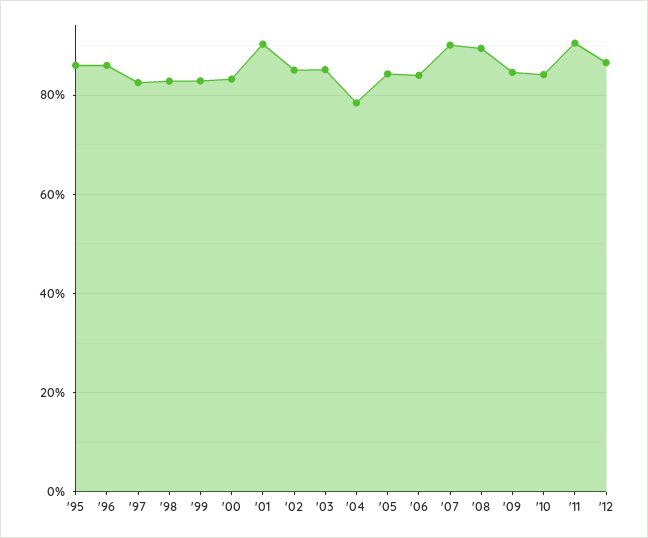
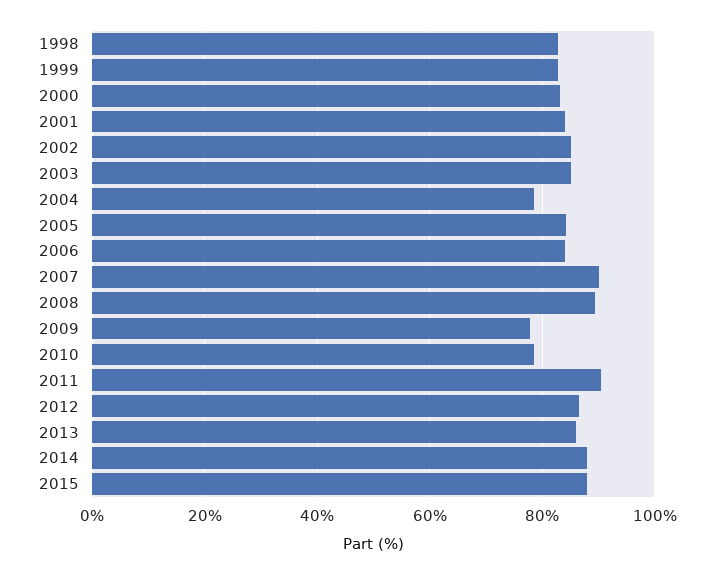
'95: 86 -> none
'96: 86 -> none
'97: 82 -> none
'01: 90 -> 84
'09: 84 -> 78
'10: 84 -> 78
2013: none -> 86
2014: none -> 88
2015: none -> 88

